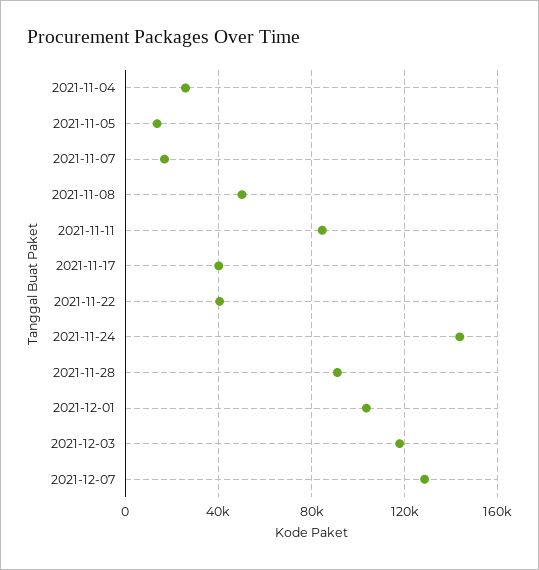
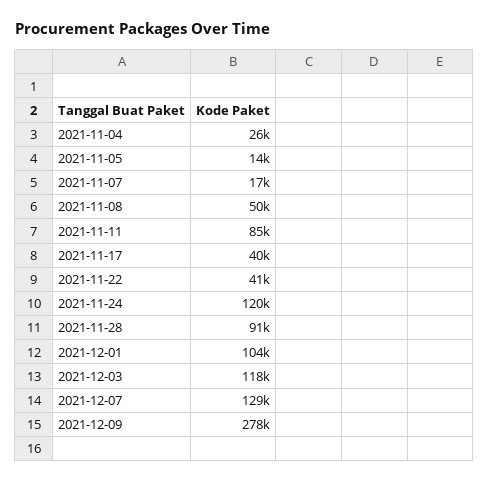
2021-11-24: 145000 -> 120000
2021-12-09: none -> 278000

